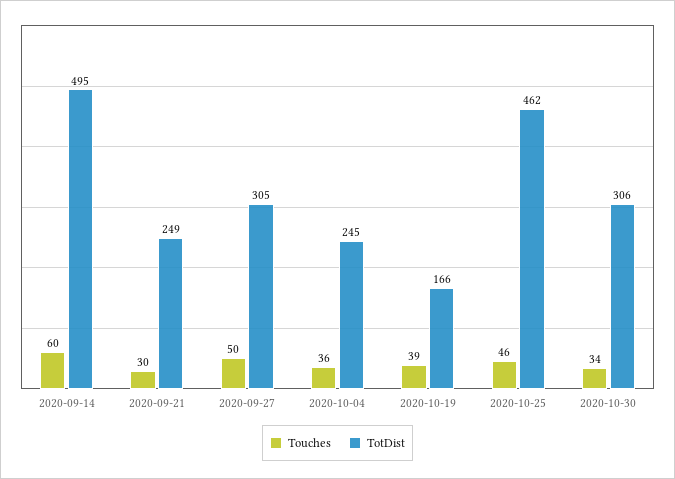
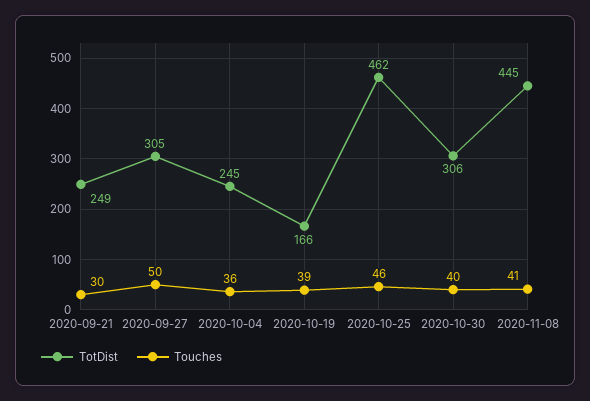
Touches, 2020-09-14: 60 -> none
TotDist, 2020-09-14: 495 -> none
Touches, 2020-10-30: 34 -> 40
TotDist, 2020-11-08: none -> 445
Touches, 2020-11-08: none -> 41

